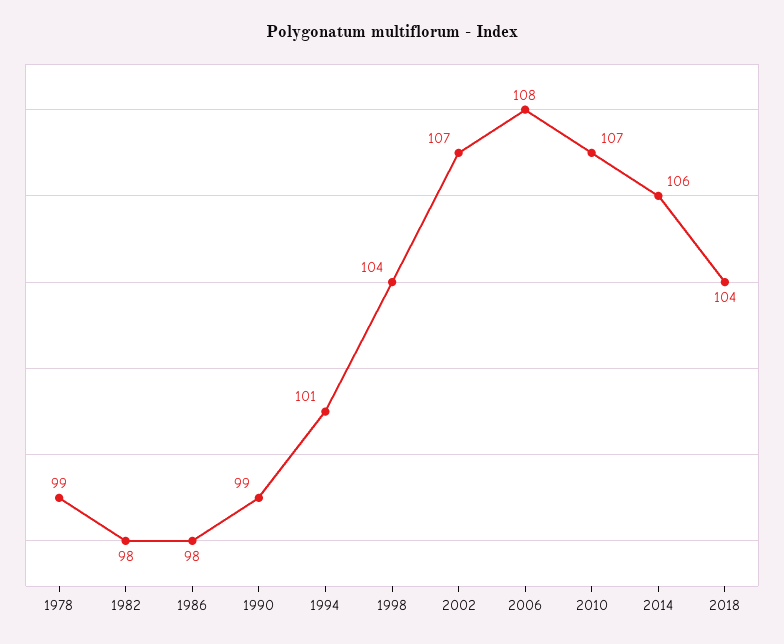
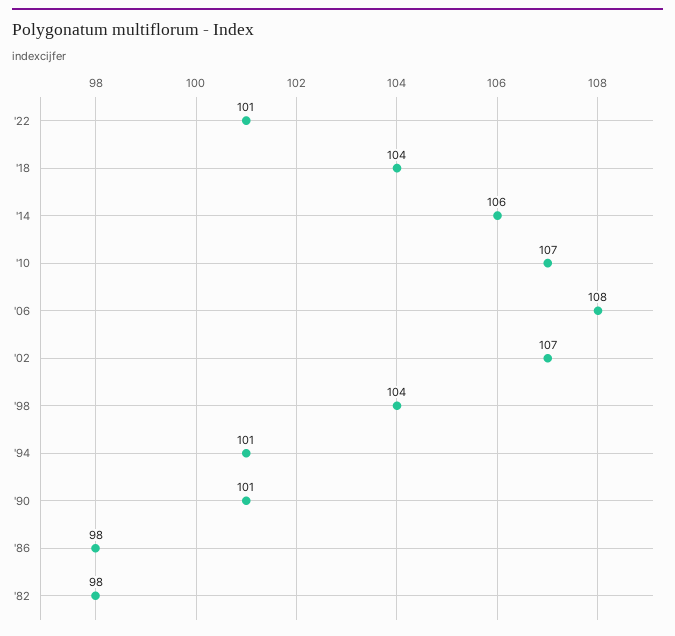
1978: 99 -> none
1990: 99 -> 101
'22: none -> 101

